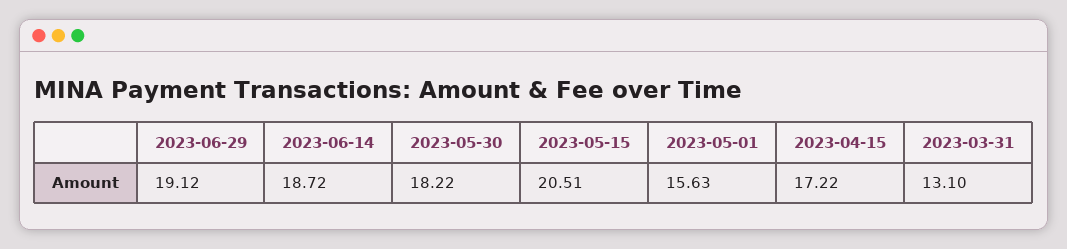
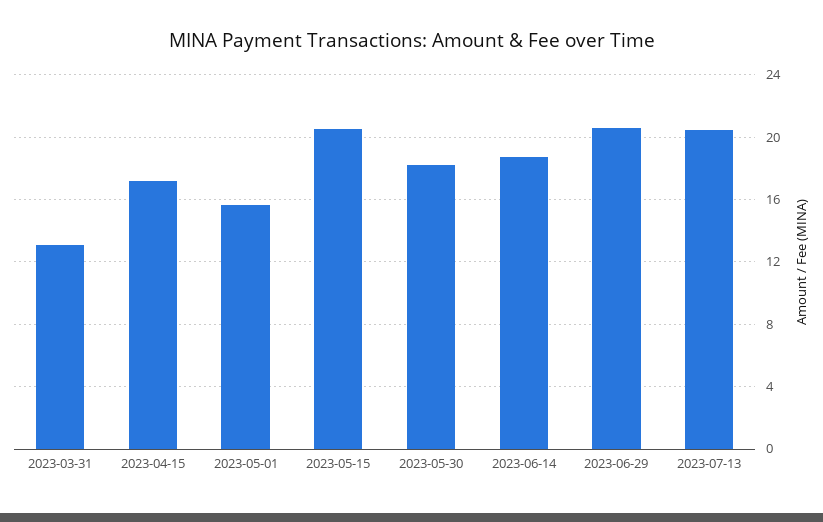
2023-06-29: 19.12 -> 20.5
2023-07-13: none -> 20.5

